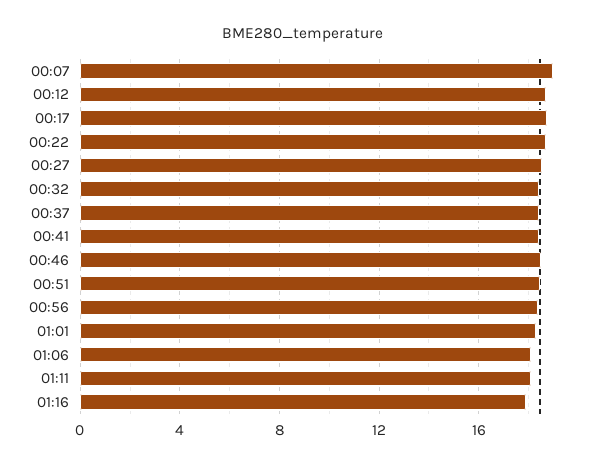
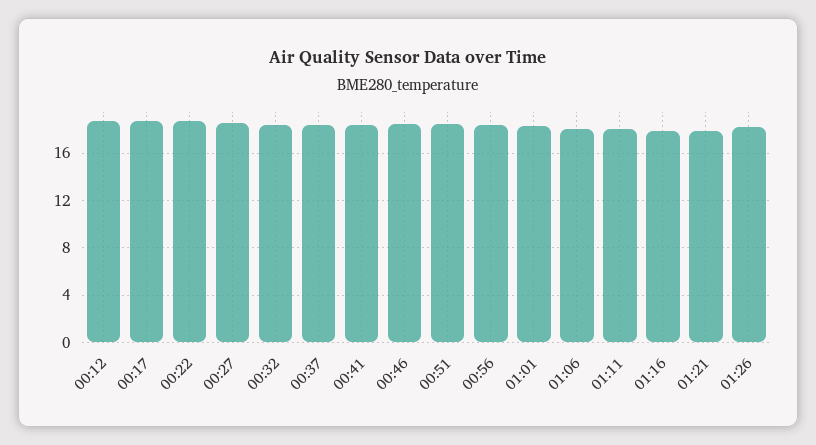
00:07: 19 -> none
01:21: none -> 18
01:26: none -> 18

